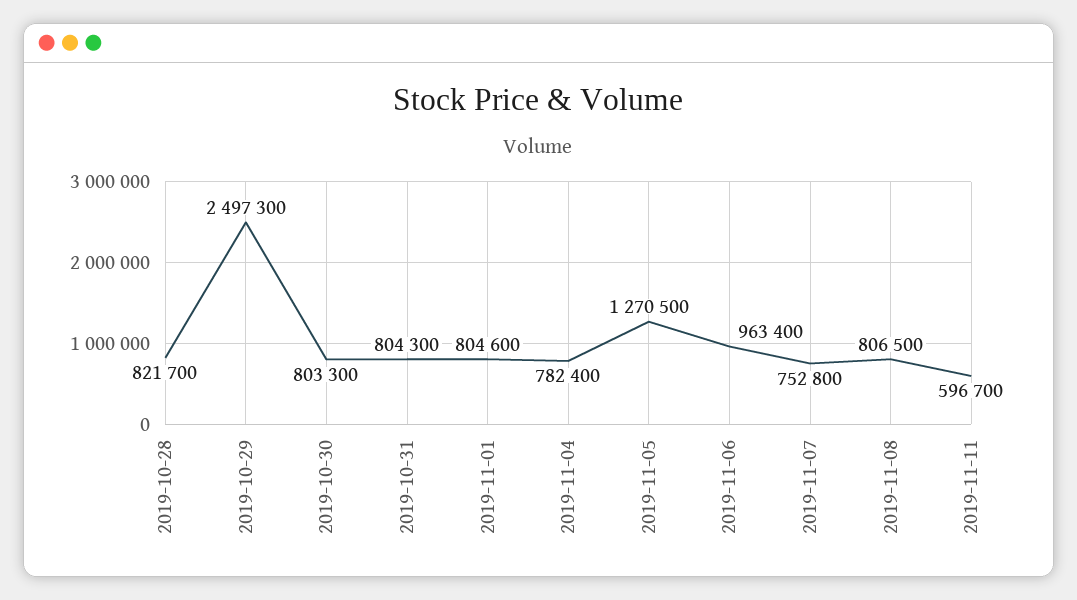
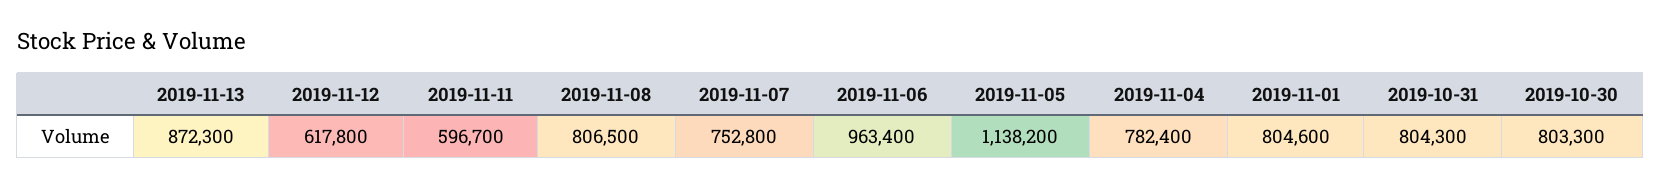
2019-10-28: 821700 -> none
2019-10-29: 2497300 -> none
2019-11-05: 1270500 -> 1138200
2019-11-13: none -> 872300
2019-11-12: none -> 617800

